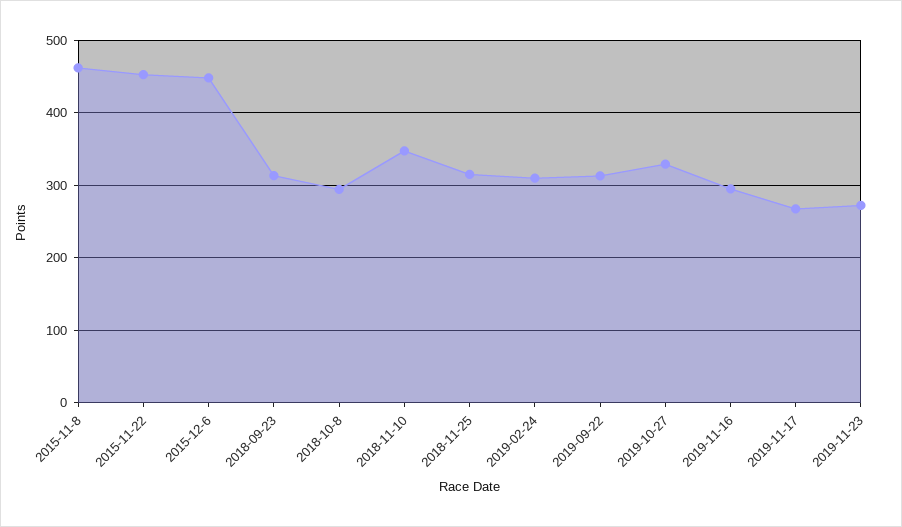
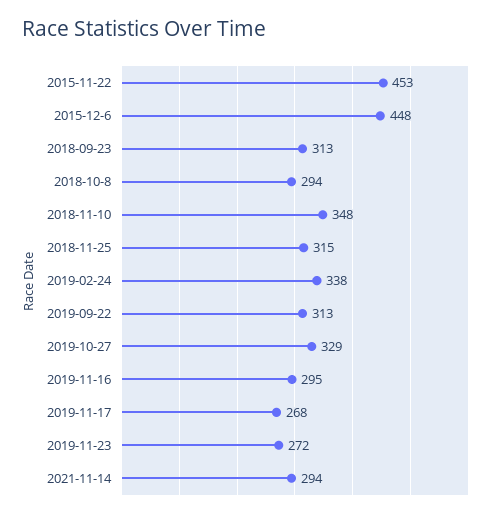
2015-11-8: 460 -> none
2019-02-24: 310 -> 338
2021-11-14: none -> 294

